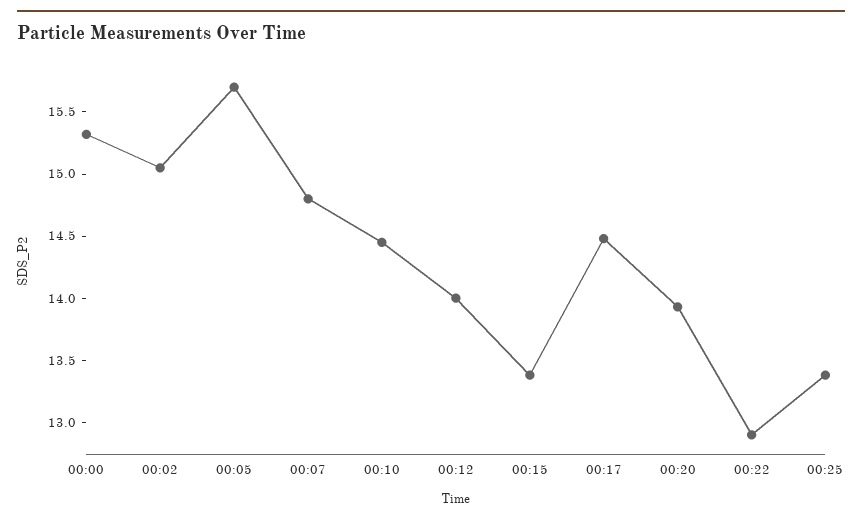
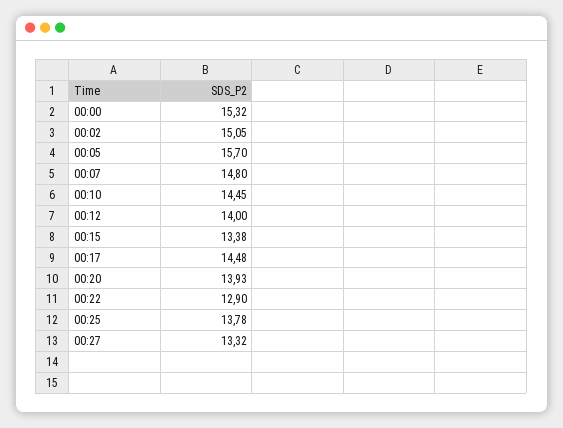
00:25: 13.4 -> 13.78
00:27: none -> 13.32

